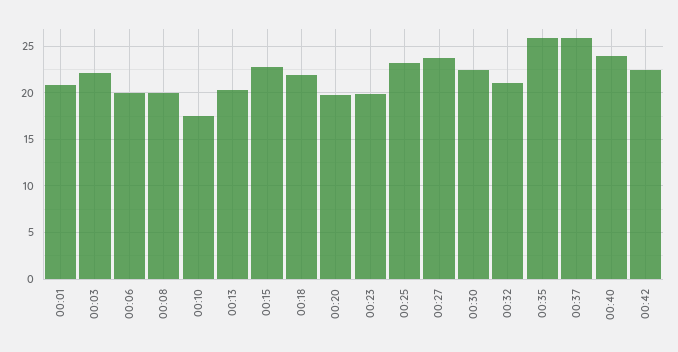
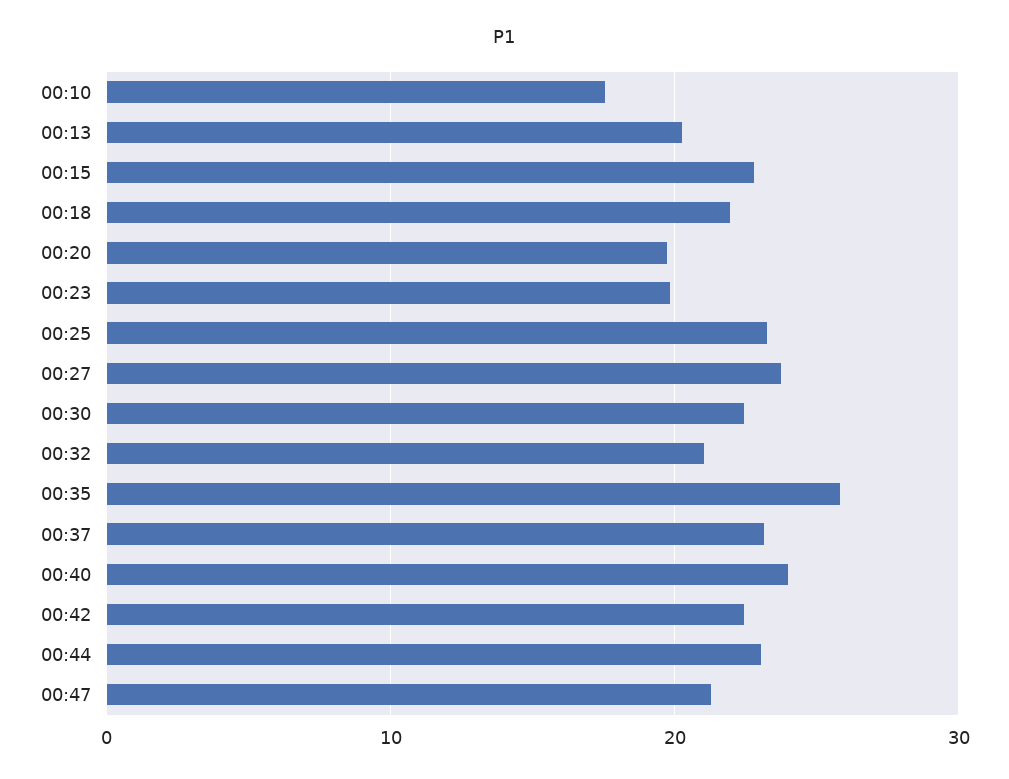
00:01: 21 -> none
00:03: 22 -> none
00:06: 20 -> none
00:08: 20 -> none
00:37: 26 -> 23
00:44: none -> 23
00:47: none -> 21

